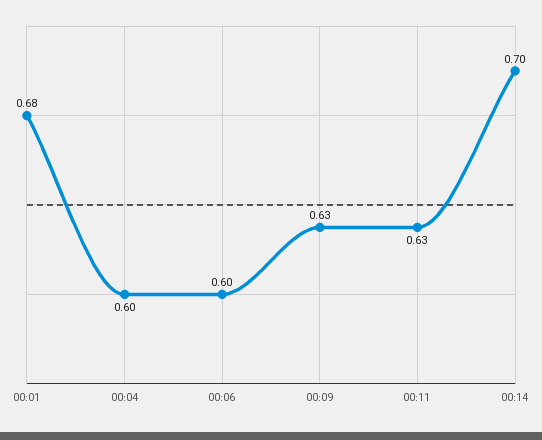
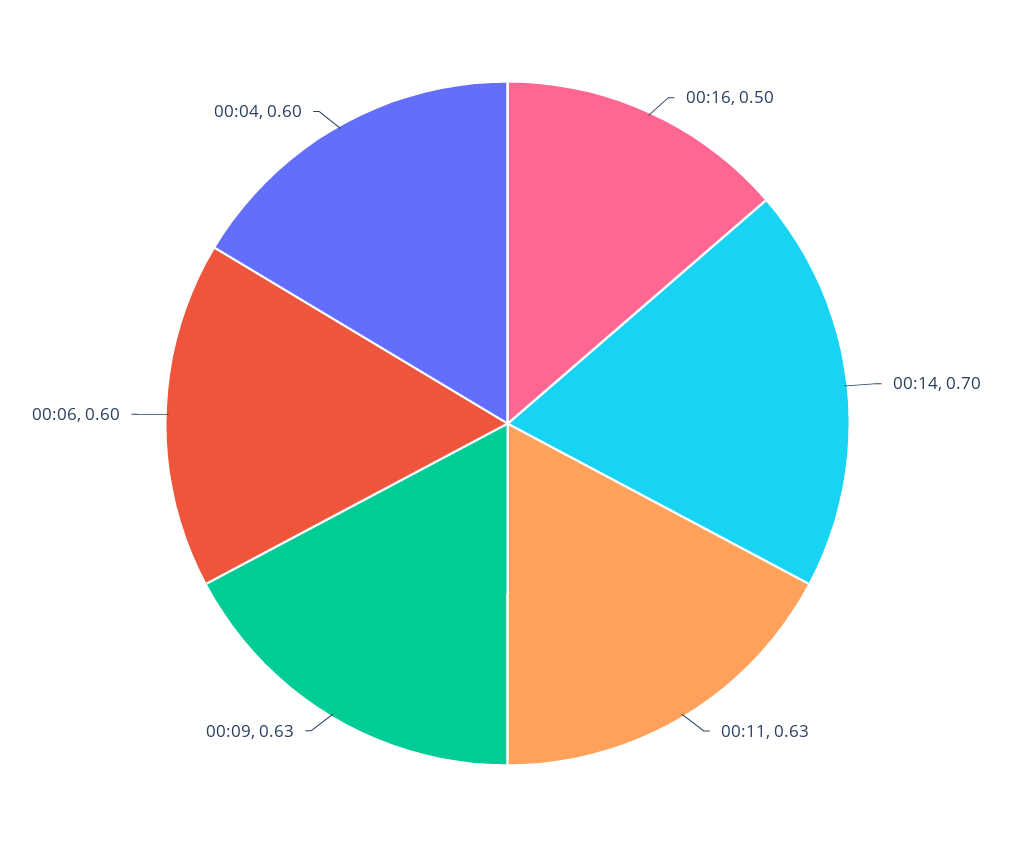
00:01: 0.68 -> none
00:16: none -> 0.5

